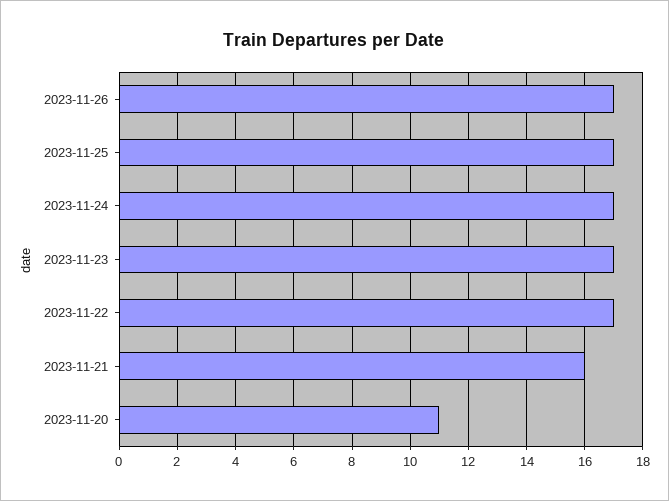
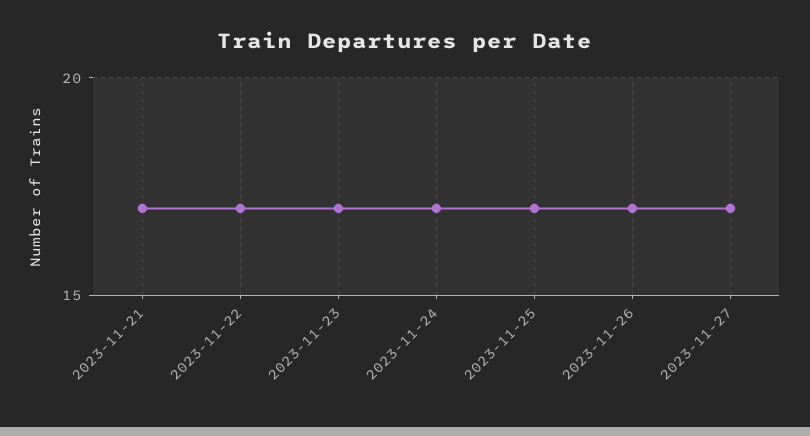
2023-11-21: 16 -> 17
2023-11-20: 11 -> none
2023-11-27: none -> 17

